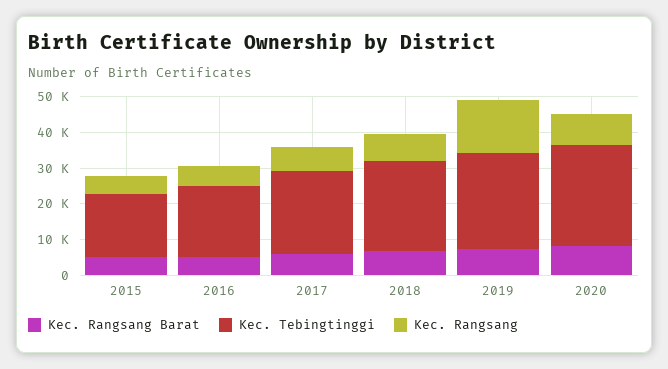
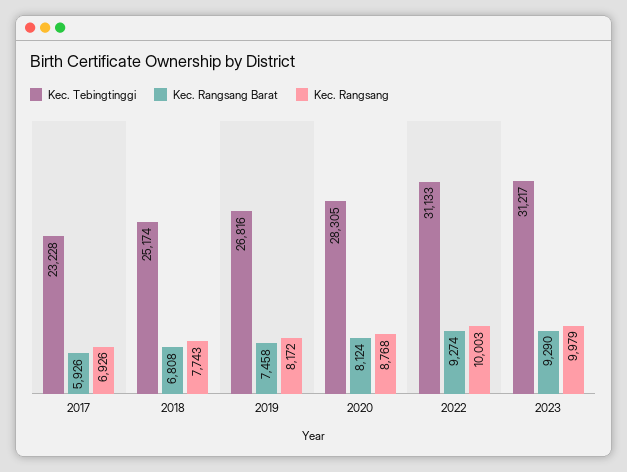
Kec. Rangsang Barat, 2015: 5000 -> none
Kec. Tebingtinggi, 2015: 17500 -> none
Kec. Rangsang, 2015: 5000 -> none
Kec. Rangsang Barat, 2016: 5000 -> none
Kec. Tebingtinggi, 2016: 20000 -> none
Kec. Rangsang, 2016: 5000 -> none
Kec. Rangsang, 2019: 15000 -> 8172
Kec. Tebingtinggi, 2022: none -> 31133
Kec. Rangsang Barat, 2022: none -> 9274
Kec. Rangsang, 2022: none -> 10003
Kec. Tebingtinggi, 2023: none -> 31217
Kec. Rangsang Barat, 2023: none -> 9290
Kec. Rangsang, 2023: none -> 9979

